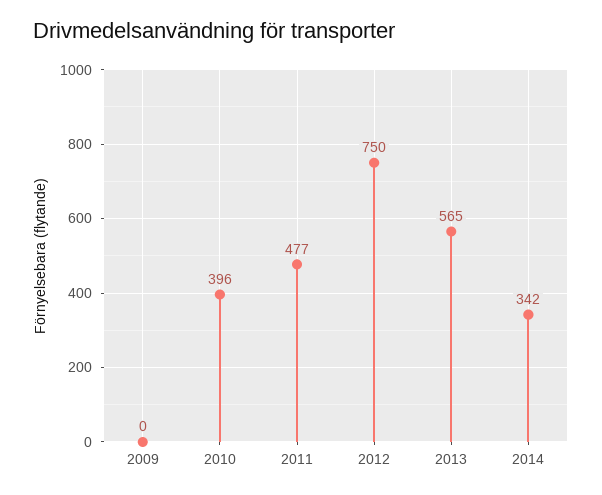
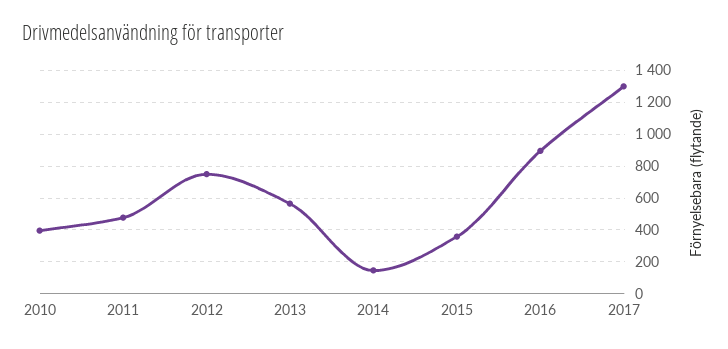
2009: 0 -> none
2014: 342 -> 150
2015: none -> 350
2016: none -> 900
2017: none -> 1300

